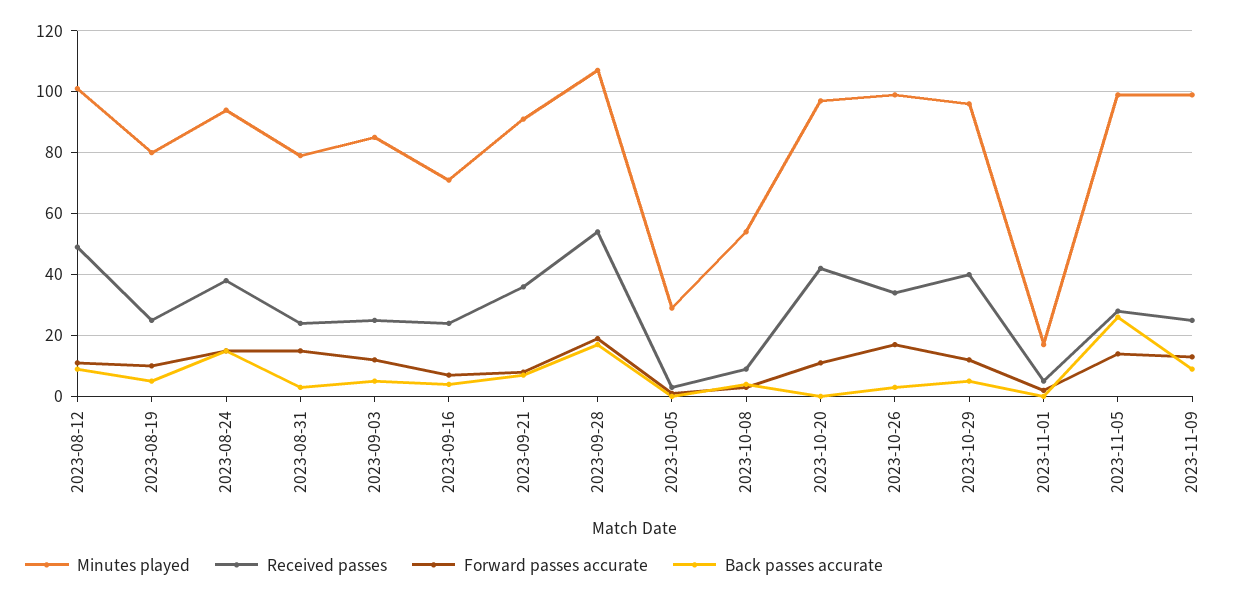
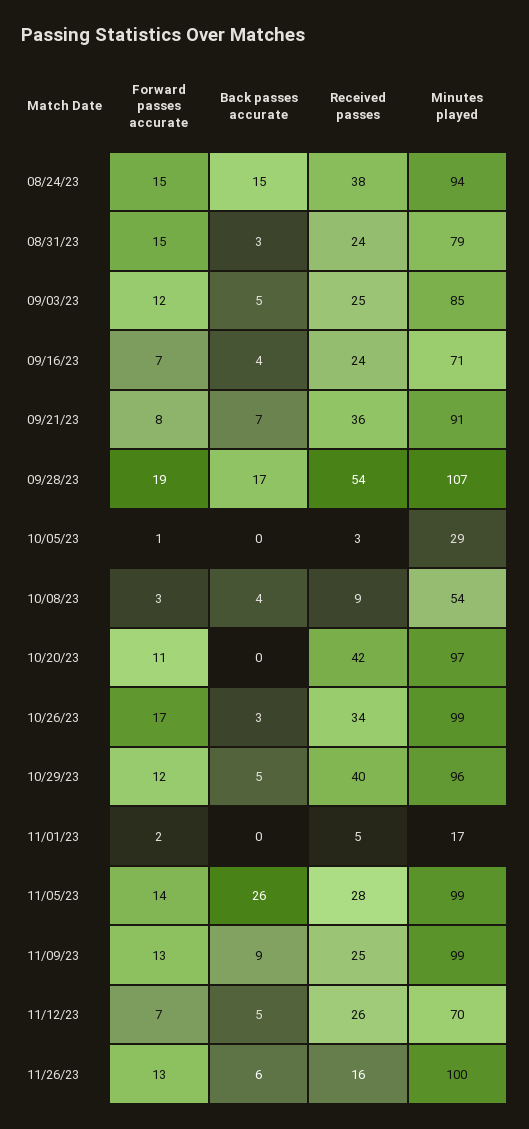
Minutes played, 2023-08-12: 100 -> none
Received passes, 2023-08-12: 50 -> none
Forward passes accurate, 2023-08-12: 10 -> none
Back passes accurate, 2023-08-12: 10 -> none
Minutes played, 2023-08-19: 80 -> none
Received passes, 2023-08-19: 25 -> none
Forward passes accurate, 2023-08-19: 10 -> none
Back passes accurate, 2023-08-19: 5 -> none
Forward passes accurate, 11/12/23: none -> 7
Back passes accurate, 11/12/23: none -> 5
Received passes, 11/12/23: none -> 26
Minutes played, 11/12/23: none -> 70
Forward passes accurate, 11/26/23: none -> 13
Back passes accurate, 11/26/23: none -> 6
Received passes, 11/26/23: none -> 16
Minutes played, 11/26/23: none -> 100

